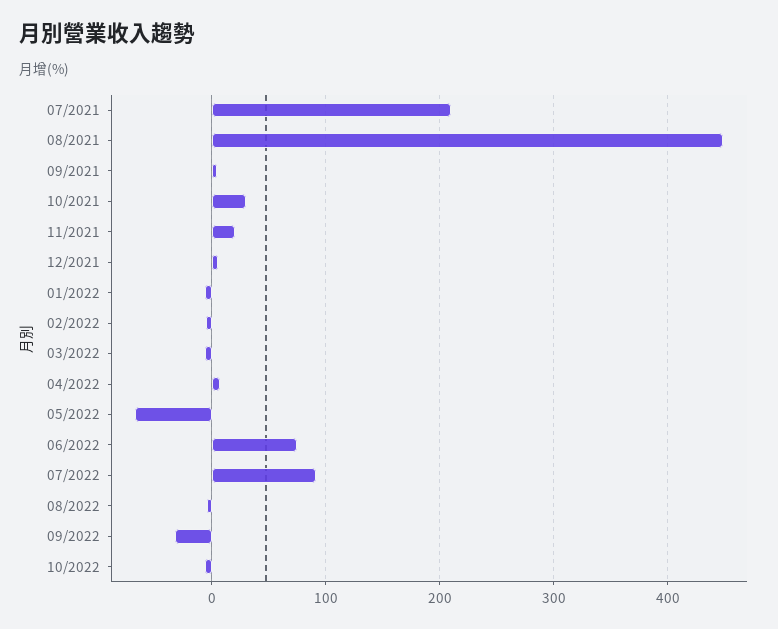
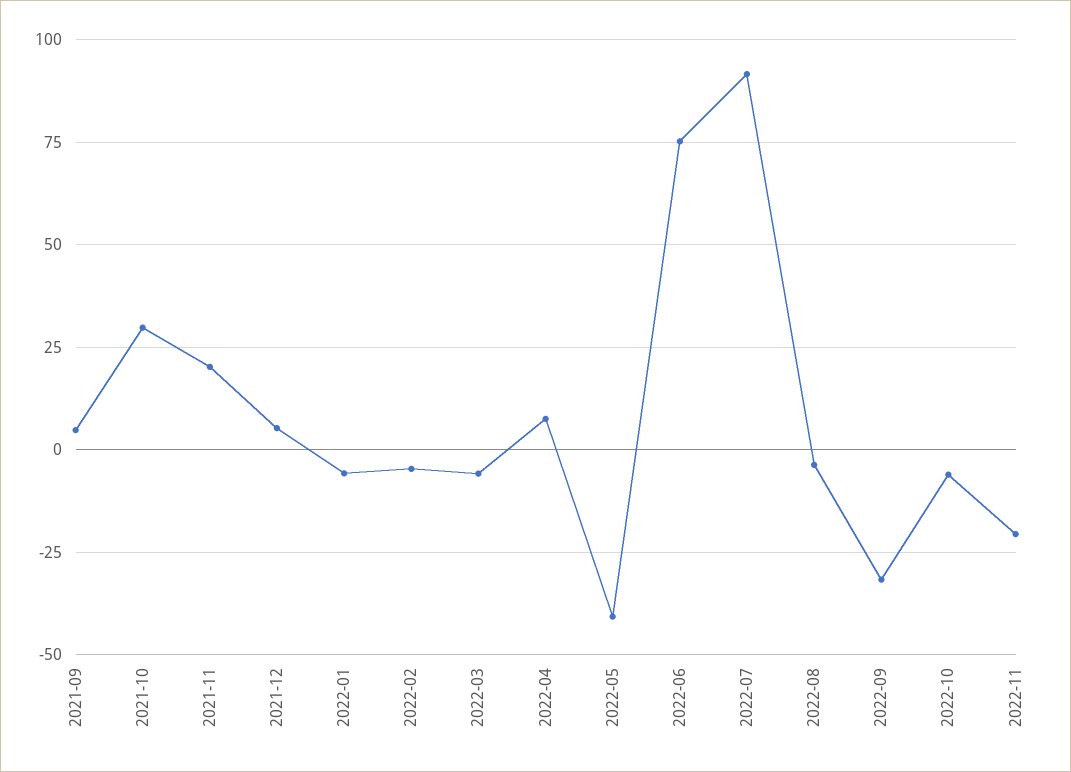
07/2021: 210 -> none
08/2021: 450 -> none
05/2022: -70 -> -40
2022-11: none -> -20

